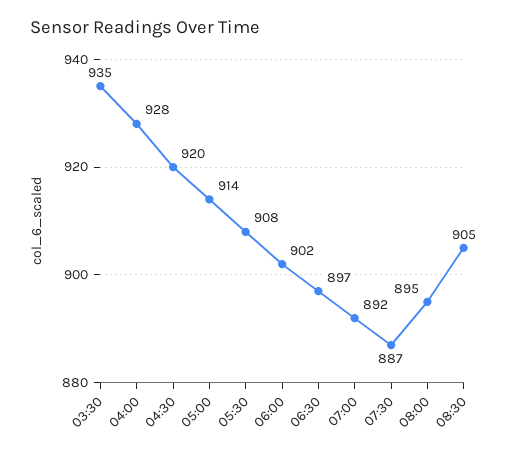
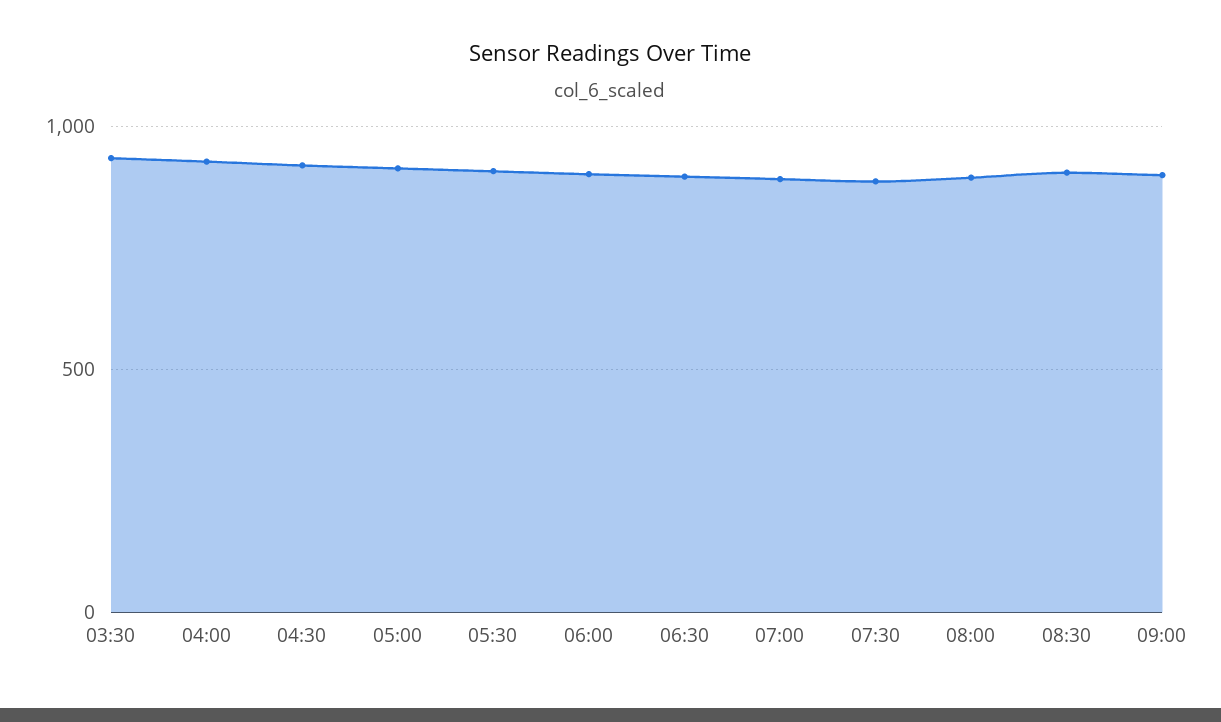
09:00: none -> 900

